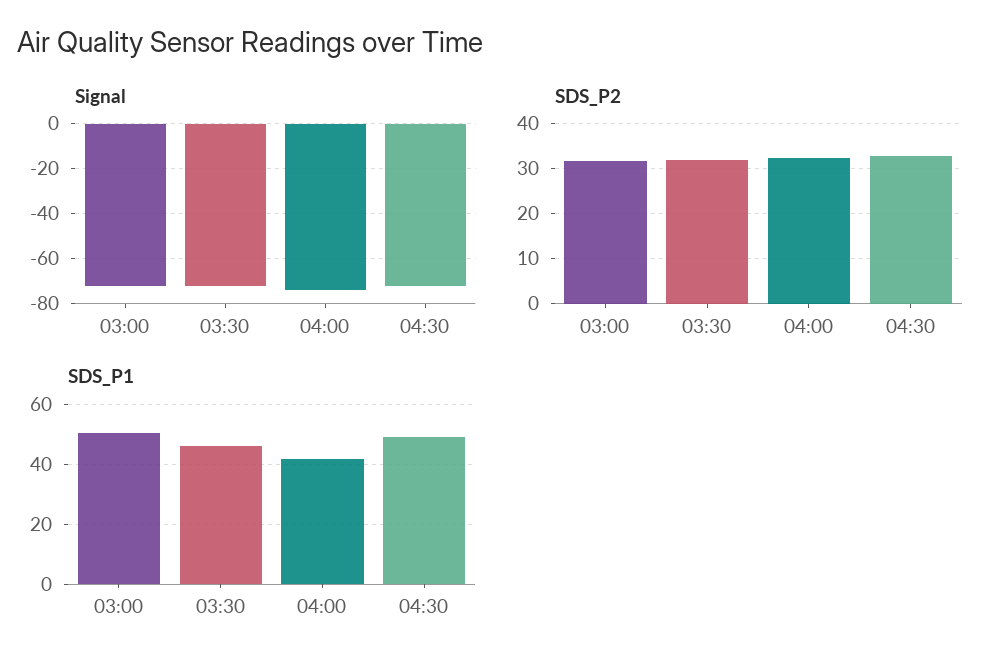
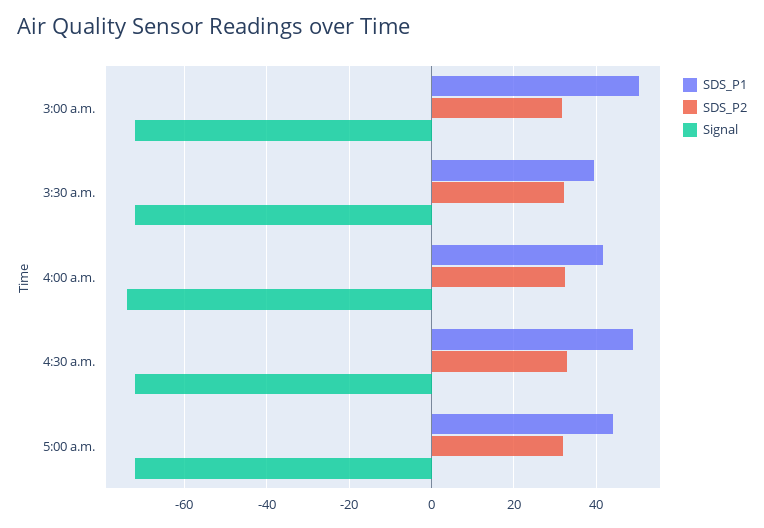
SDS_P1, 03:30: 46 -> 40
SDS_P1, 5:00 a.m.: none -> 44
SDS_P2, 5:00 a.m.: none -> 32
Signal, 5:00 a.m.: none -> -72

